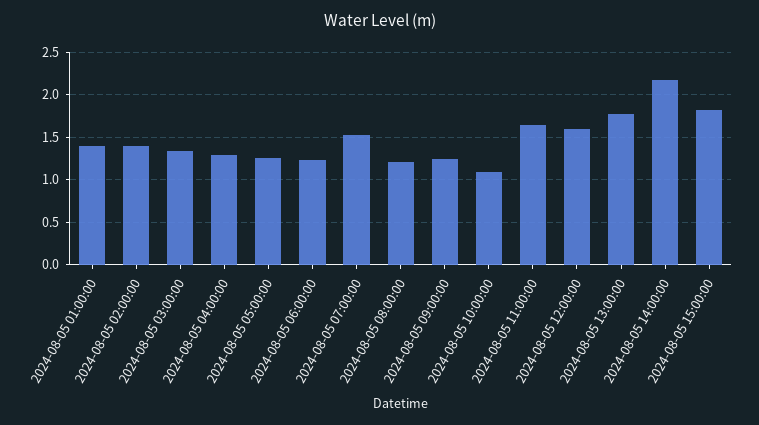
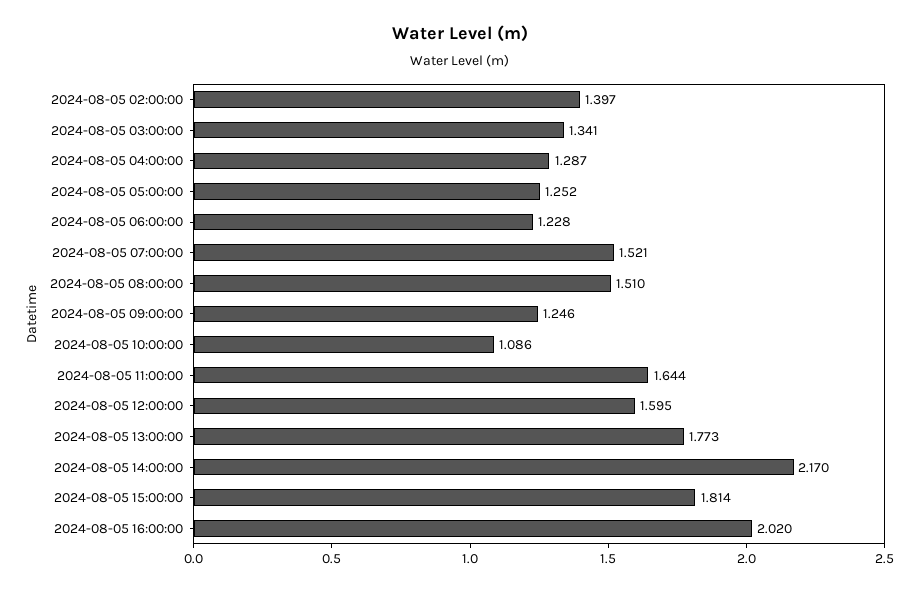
2024-08-05 01:00:00: 1.4 -> none
2024-08-05 08:00:00: 1.2 -> 1.51
2024-08-05 16:00:00: none -> 2.02

